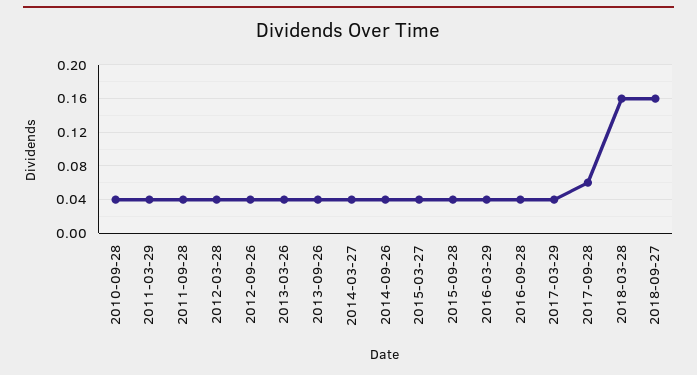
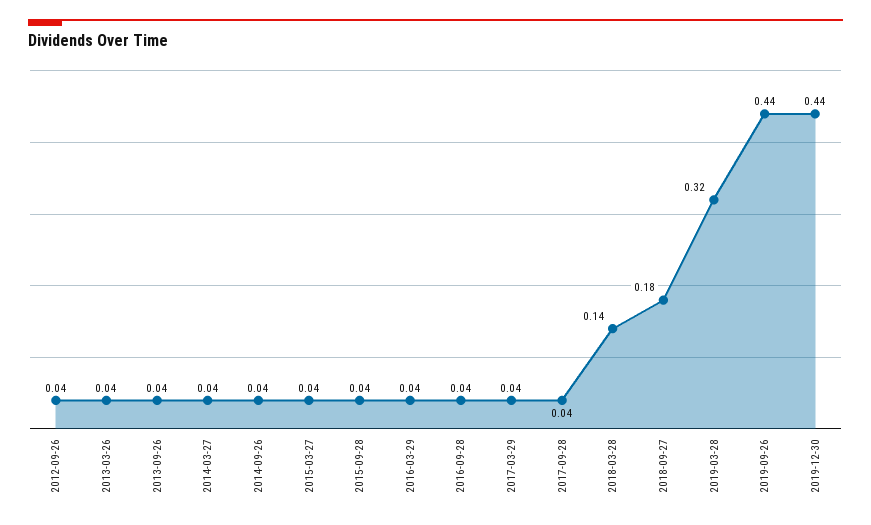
2010-09-28: 0.04 -> none
2011-03-29: 0.04 -> none
2011-09-28: 0.04 -> none
2012-03-28: 0.04 -> none
2017-09-28: 0.06 -> 0.04
2018-03-28: 0.16 -> 0.14
2018-09-27: 0.16 -> 0.18
2019-03-28: none -> 0.32
2019-09-26: none -> 0.44
2019-12-30: none -> 0.44

